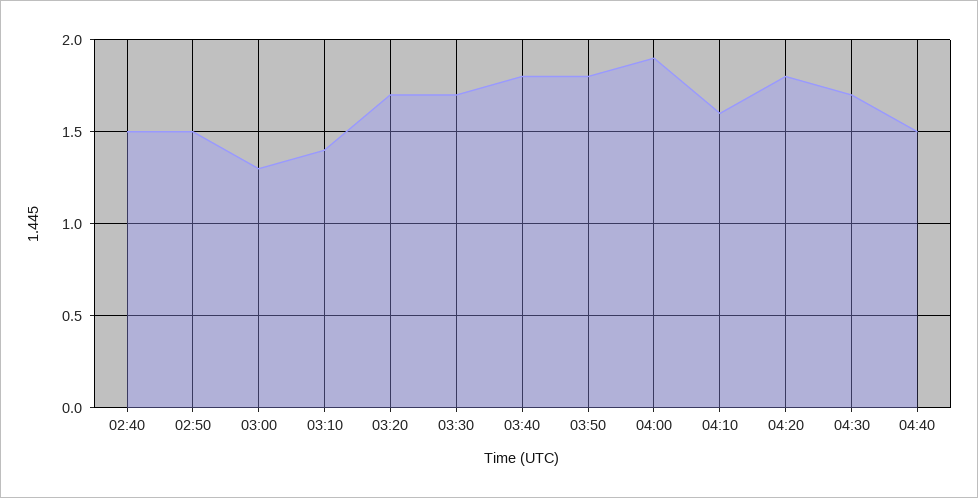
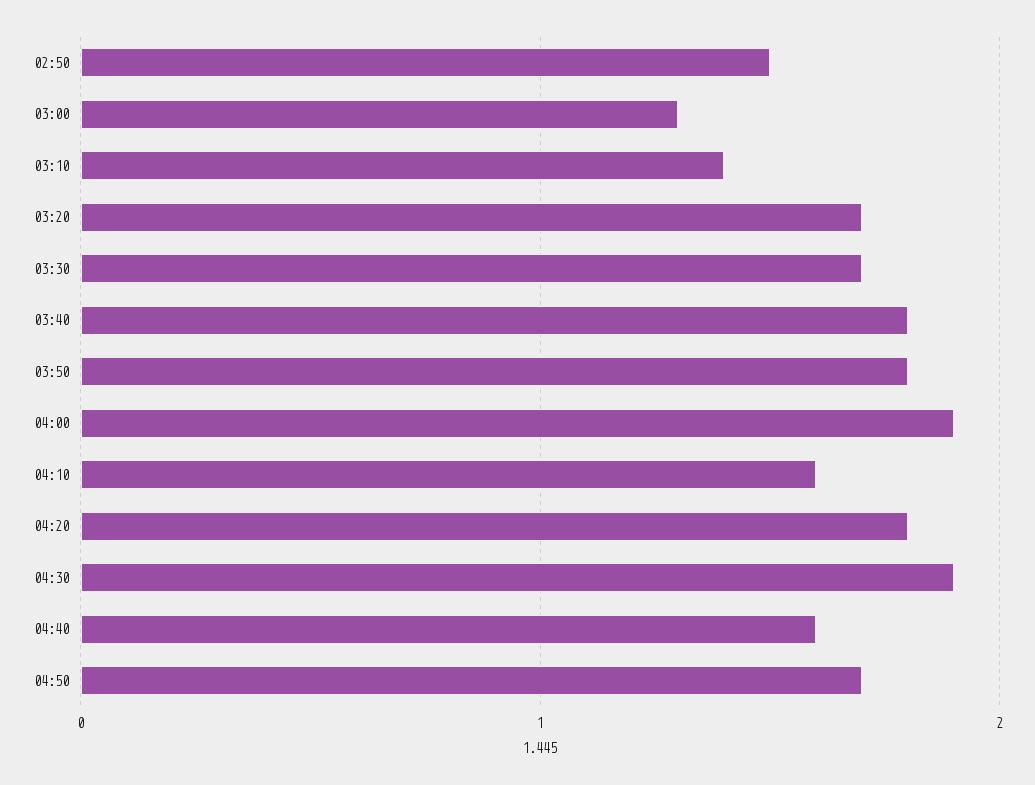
02:40: 1.5 -> none
04:30: 1.7 -> 1.9
04:40: 1.5 -> 1.6
04:50: none -> 1.7

